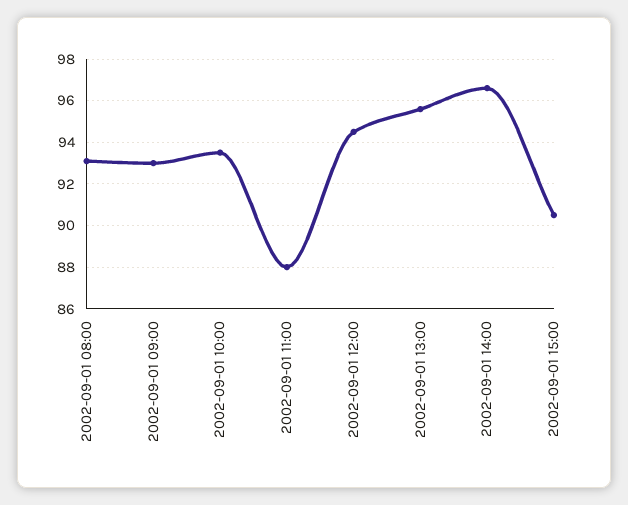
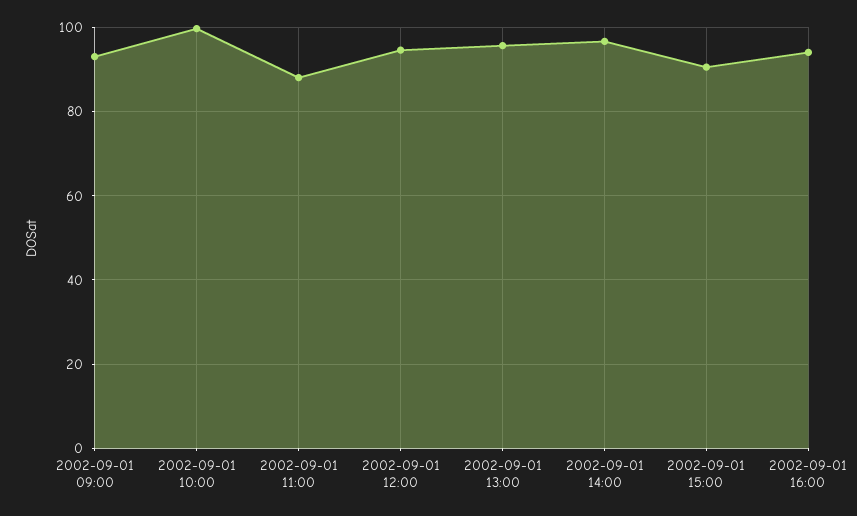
2002-09-01 08:00: 93 -> none
2002-09-01 10:00: 93.5 -> 100
2002-09-01 16:00: none -> 94

